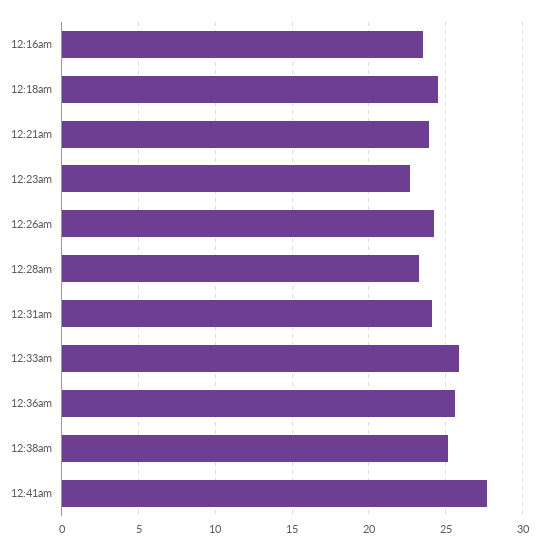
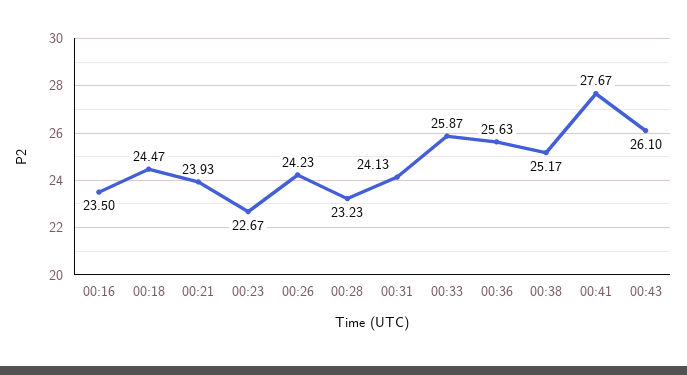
00:43: none -> 26.1

